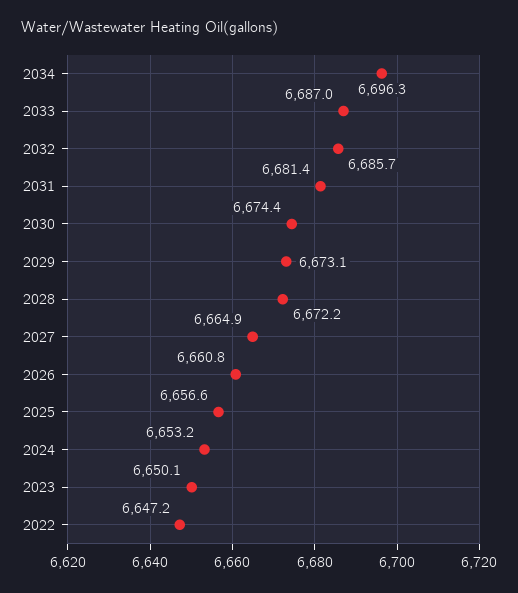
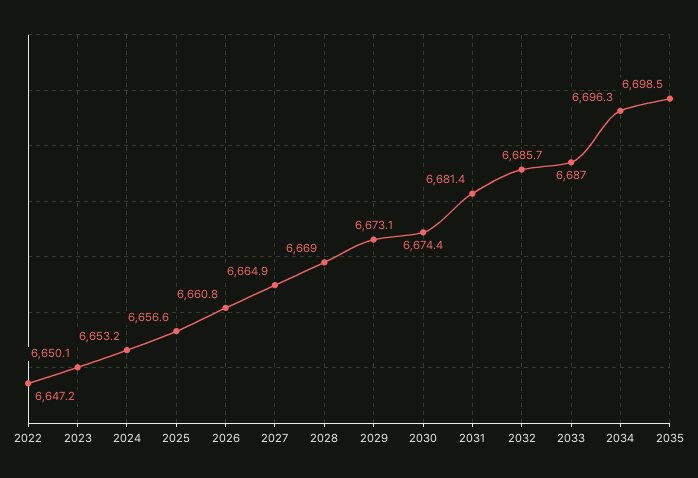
2028: 6672.2 -> 6669
2035: none -> 6698.5

